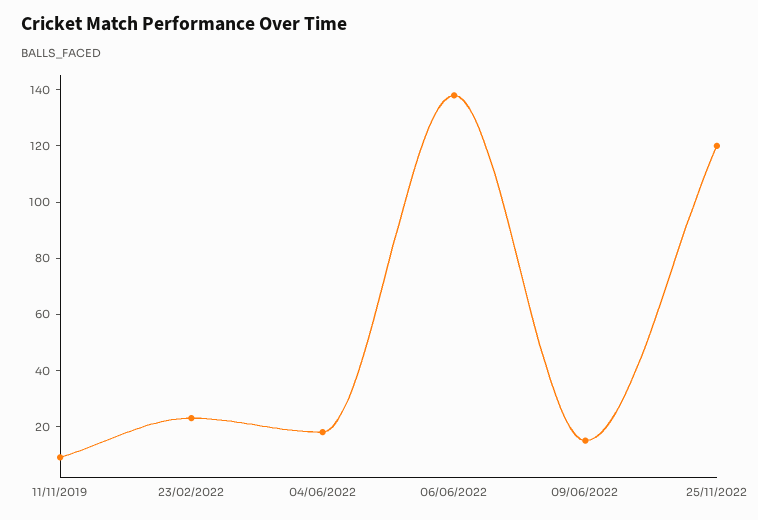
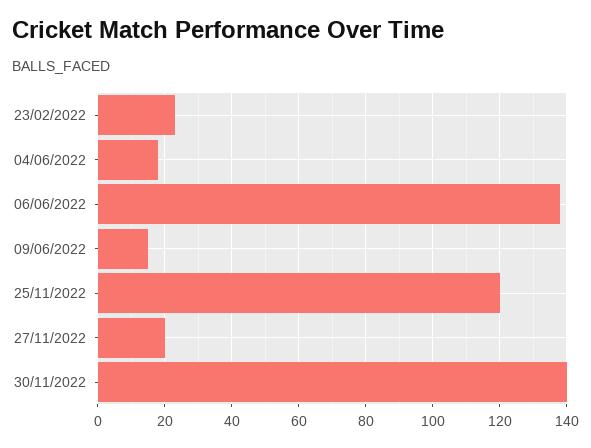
11/11/2019: 10 -> none
27/11/2022: none -> 20
30/11/2022: none -> 140

